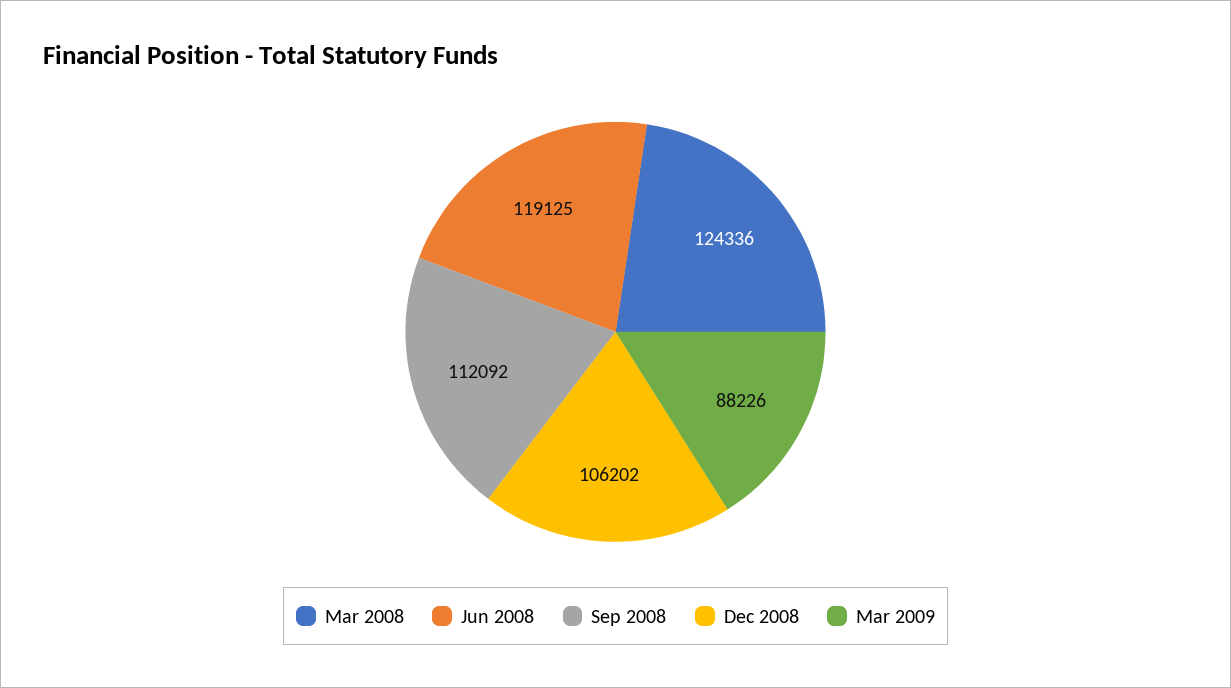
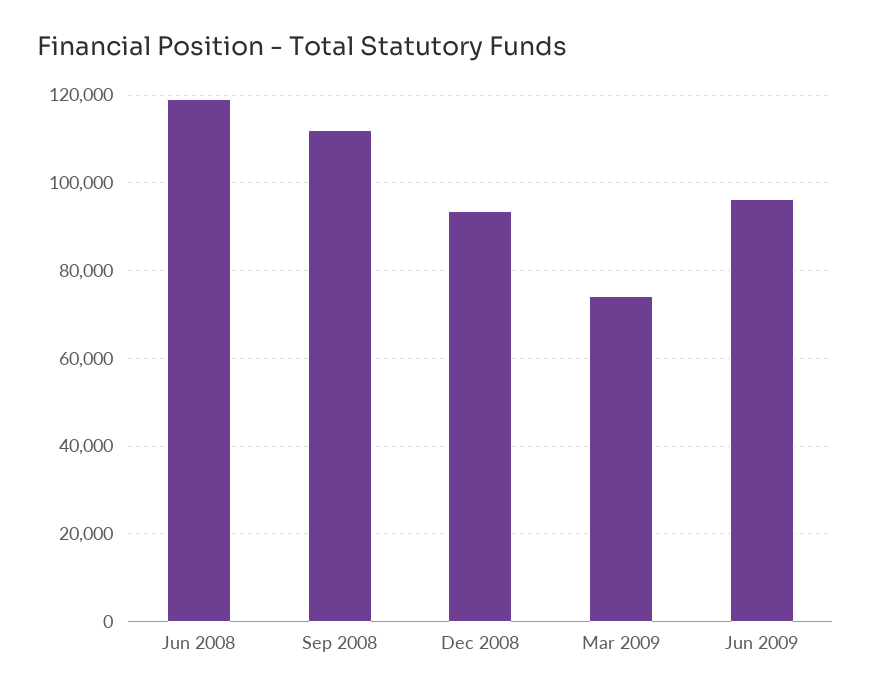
Mar 2008: 124336 -> none
Dec 2008: 106202 -> 94000
Mar 2009: 88226 -> 74000
Jun 2009: none -> 96000

